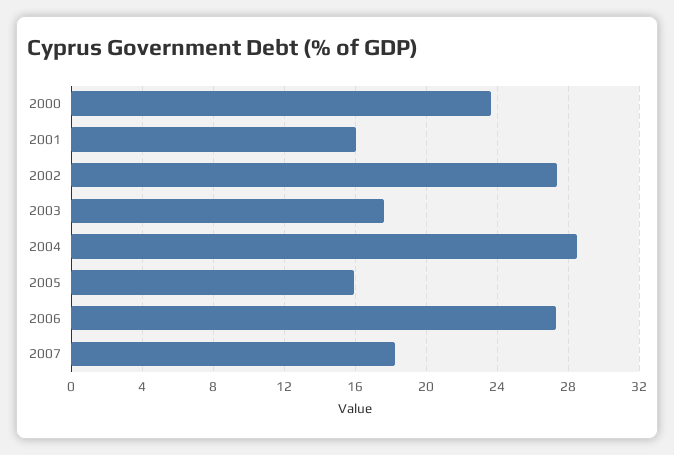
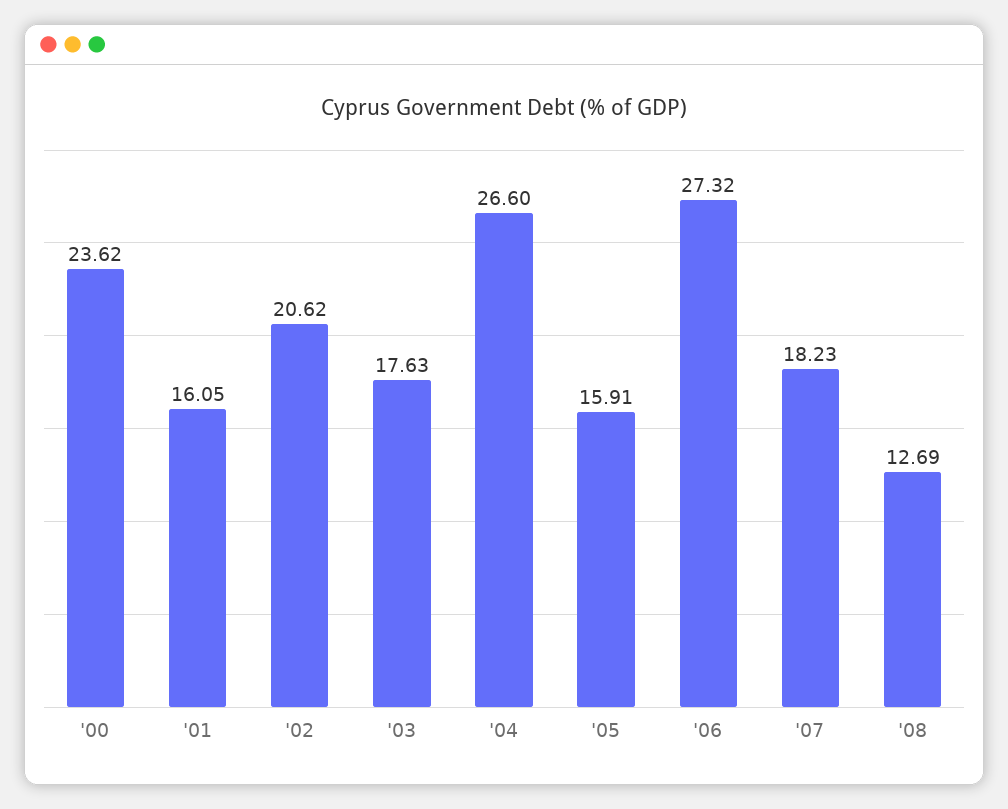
2002: 27.5 -> 20.62
2004: 28.5 -> 26.6
'08: none -> 12.69

